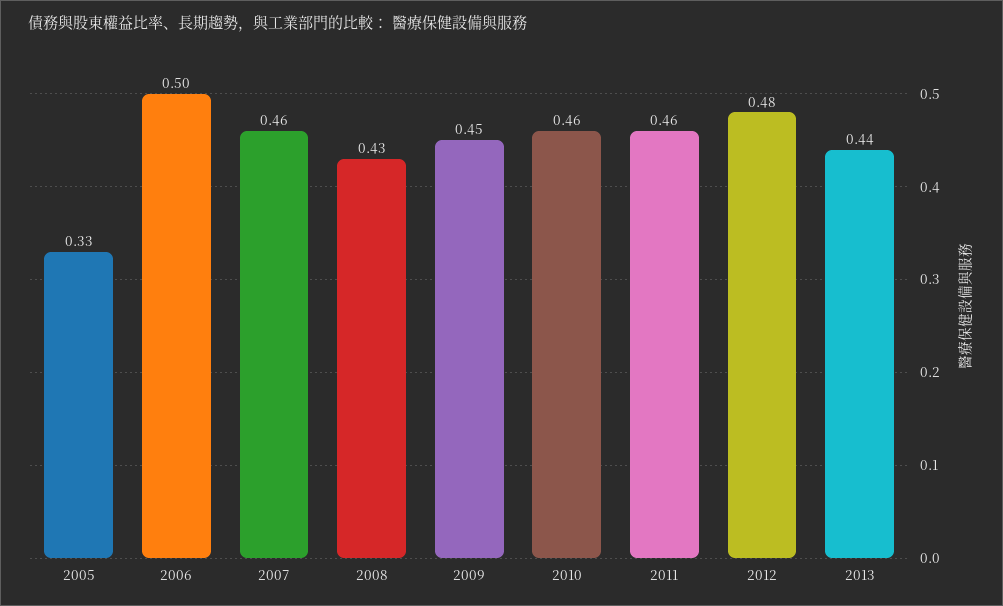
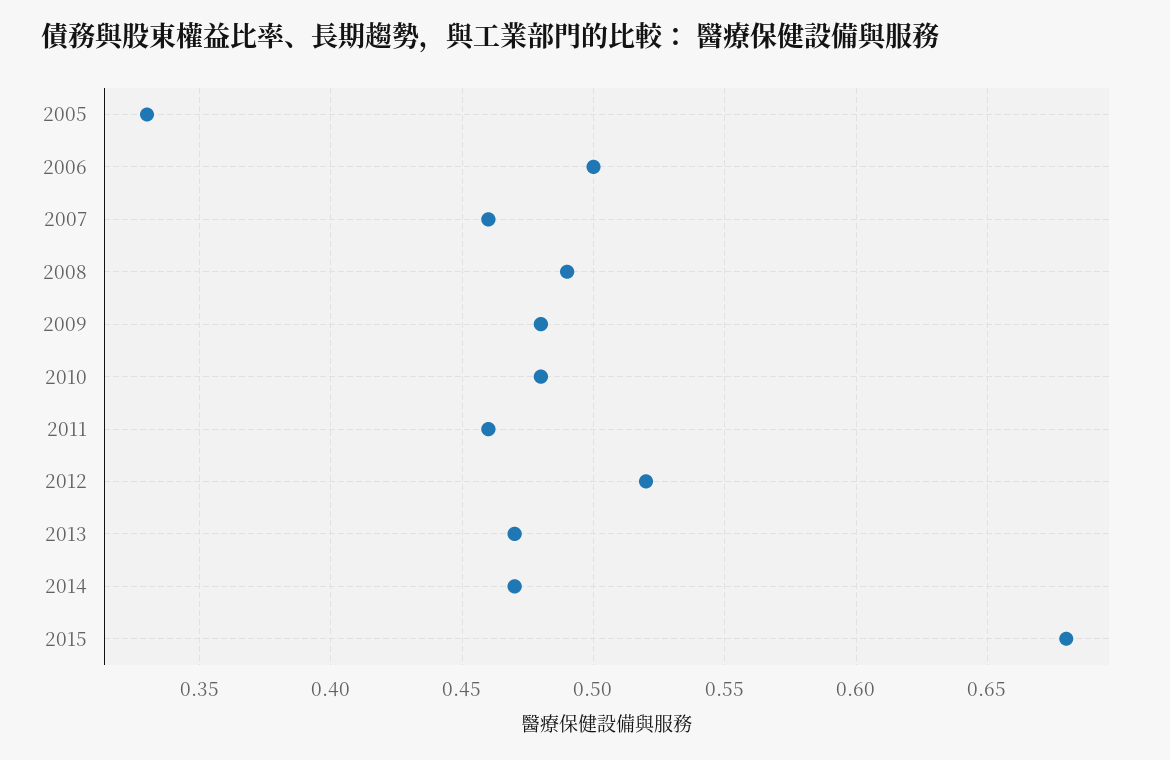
2008: 0.43 -> 0.49
2009: 0.45 -> 0.48
2010: 0.46 -> 0.48
2012: 0.48 -> 0.52
2013: 0.44 -> 0.47
2014: none -> 0.47
2015: none -> 0.68

